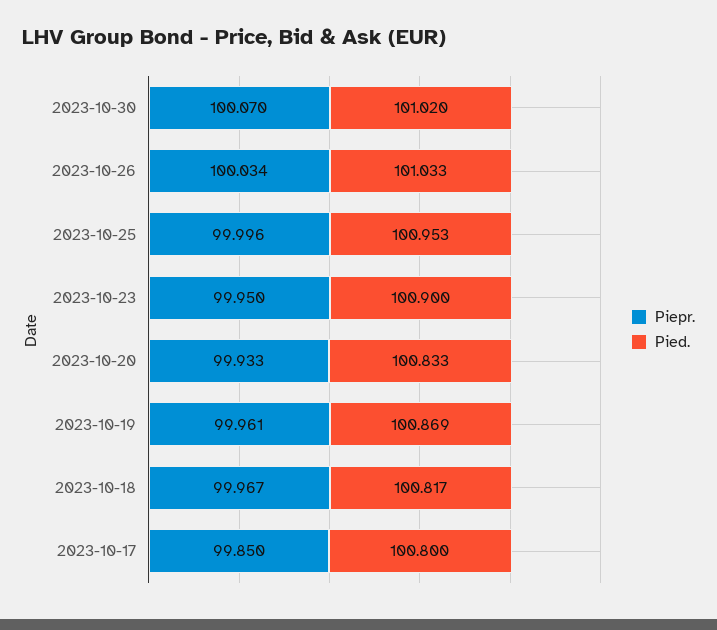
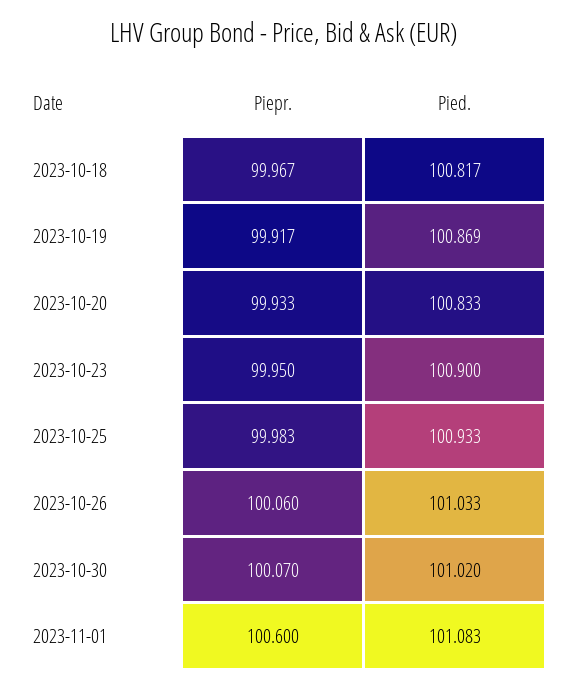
Piepr., 2023-10-26: 100.034 -> 100.06
Piepr., 2023-10-25: 99.996 -> 99.983
Pied., 2023-10-25: 100.953 -> 100.933
Piepr., 2023-10-19: 99.961 -> 99.917
Piepr., 2023-10-17: 99.85 -> none
Pied., 2023-10-17: 100.8 -> none
Piepr., 2023-11-01: none -> 100.6
Pied., 2023-11-01: none -> 101.083

